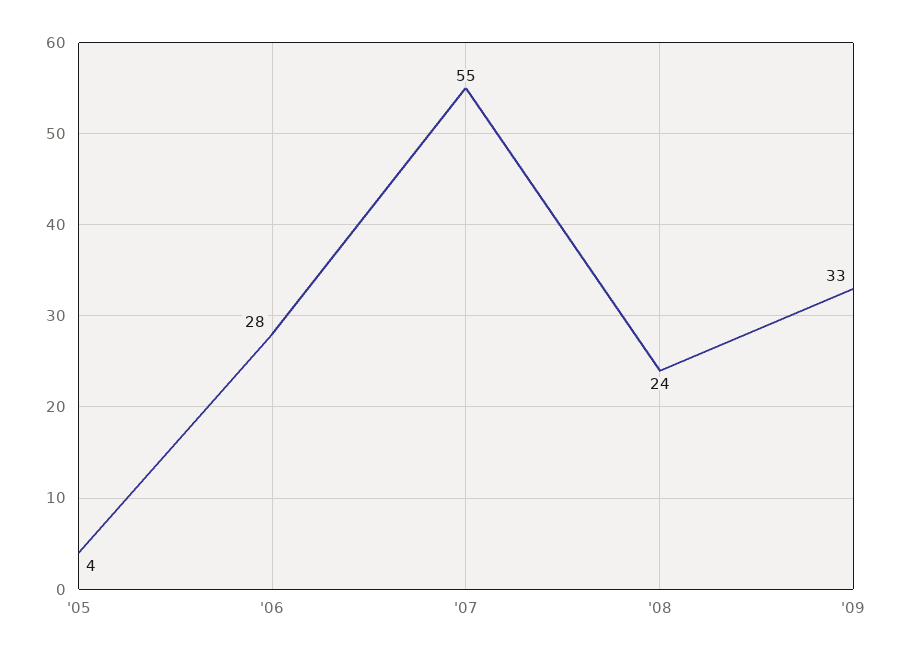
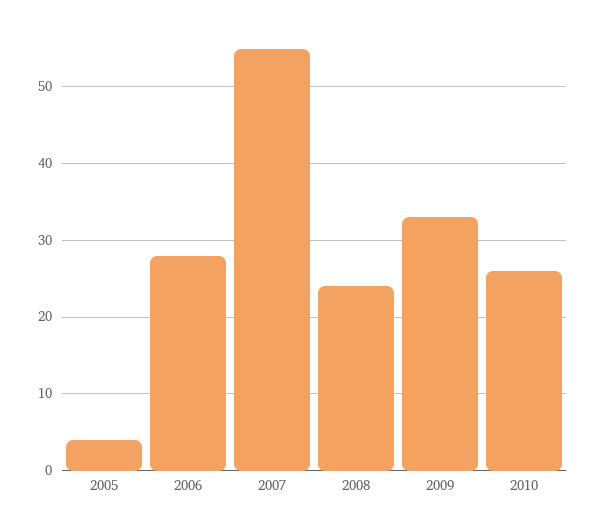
2010: none -> 26

